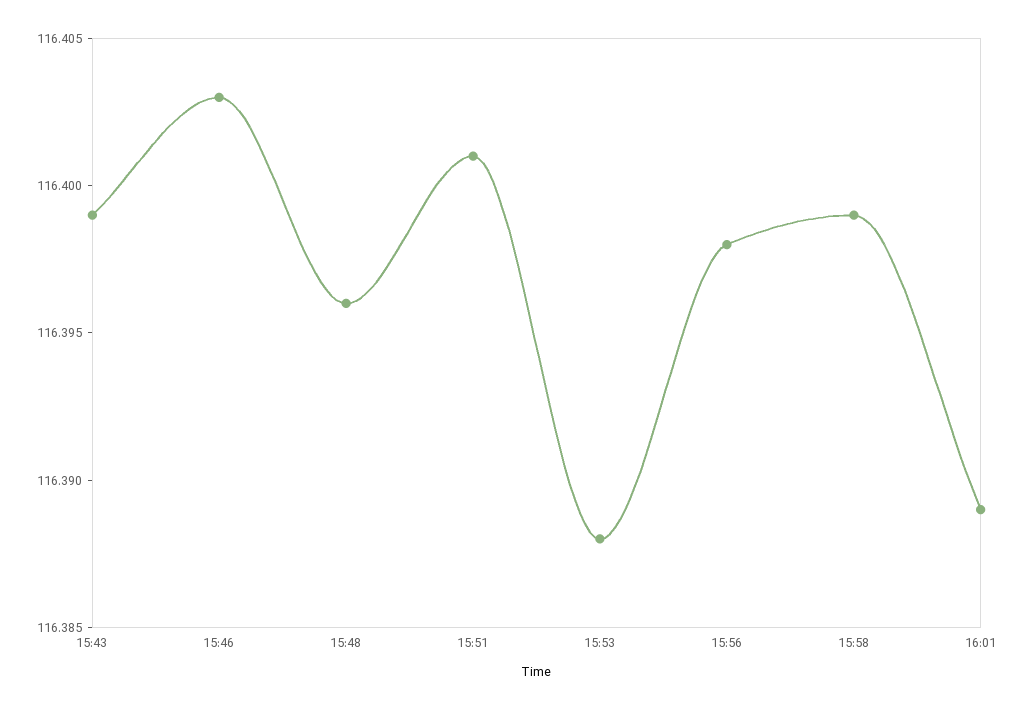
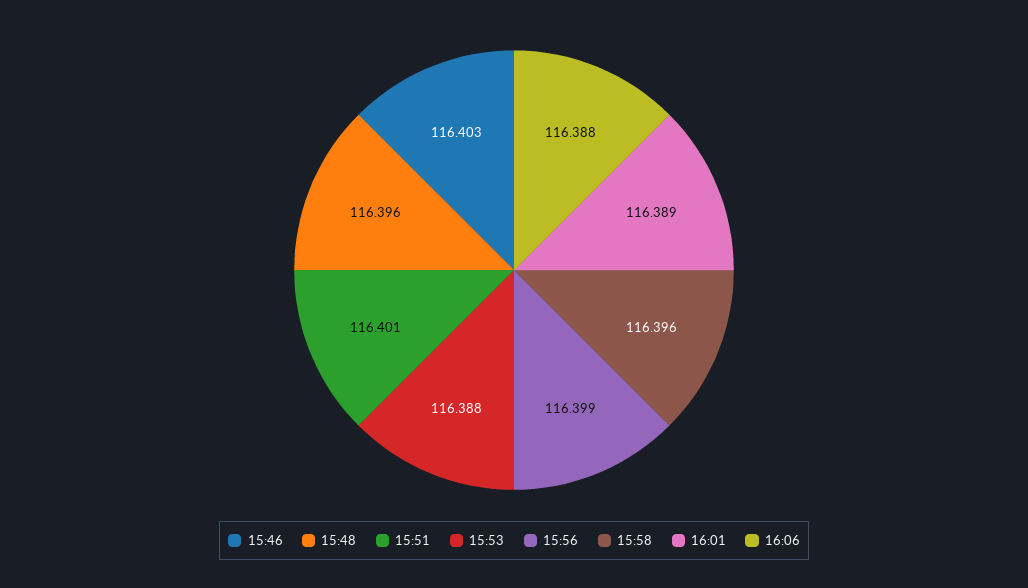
15:43: 116.399 -> none
15:56: 116.398 -> 116.399
15:58: 116.399 -> 116.396
16:06: none -> 116.388

